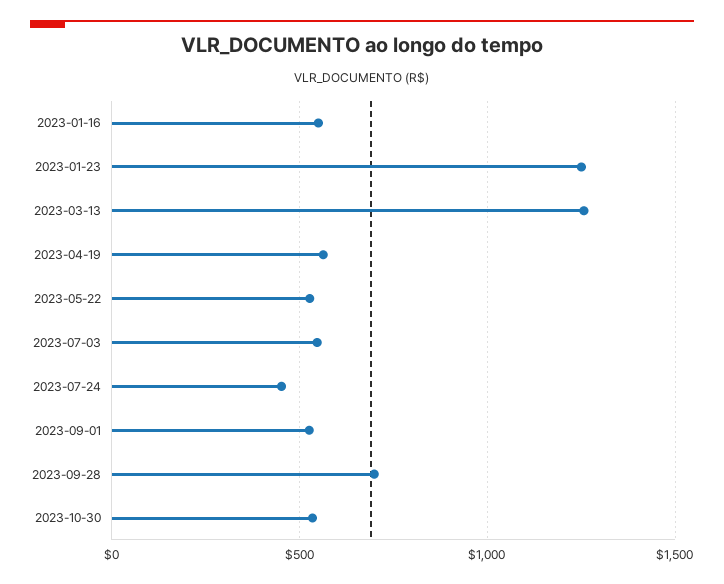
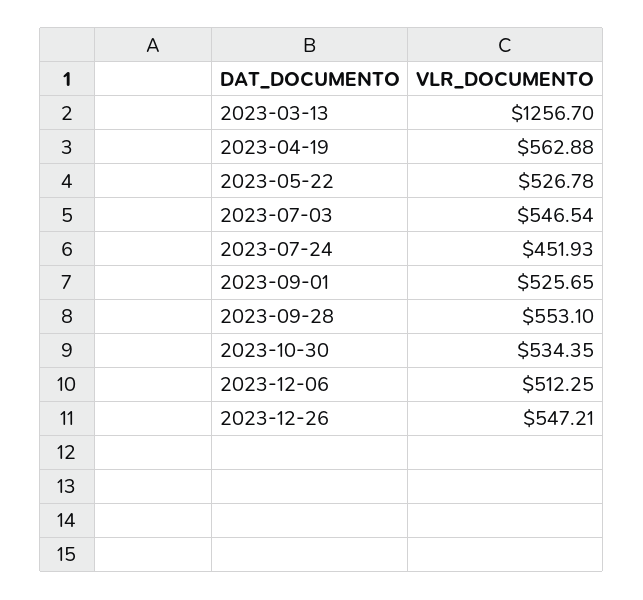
2023-01-16: 550 -> none
2023-01-23: 1250 -> none
2023-09-28: 700 -> 553.1
2023-12-06: none -> 512.25
2023-12-26: none -> 547.21

